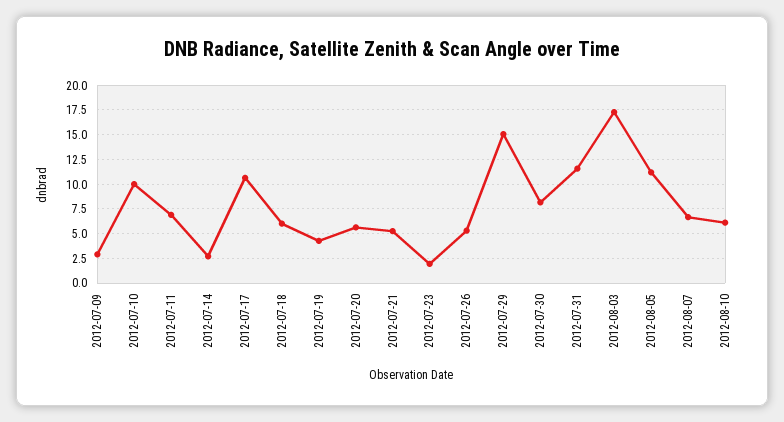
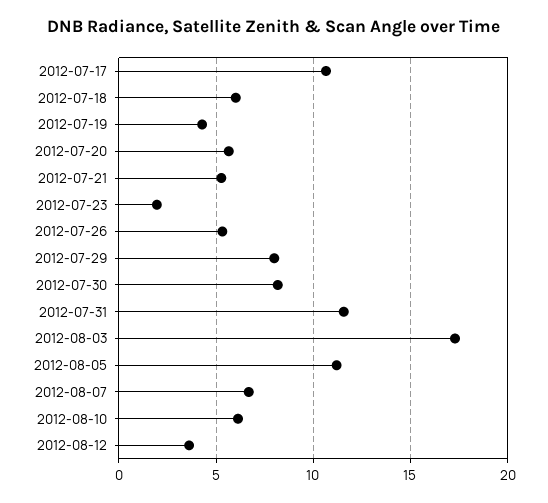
2012-07-09: 2.5 -> none
2012-07-10: 10 -> none
2012-07-11: 7.5 -> none
2012-07-14: 2.5 -> none
2012-07-29: 15 -> 8
2012-08-12: none -> 3.5

